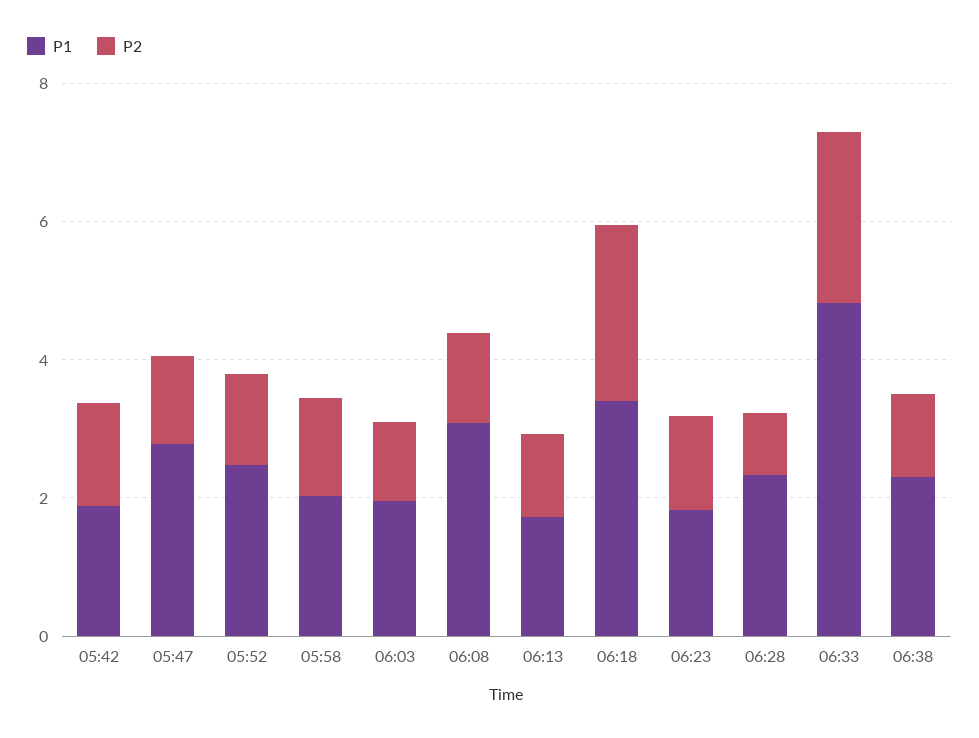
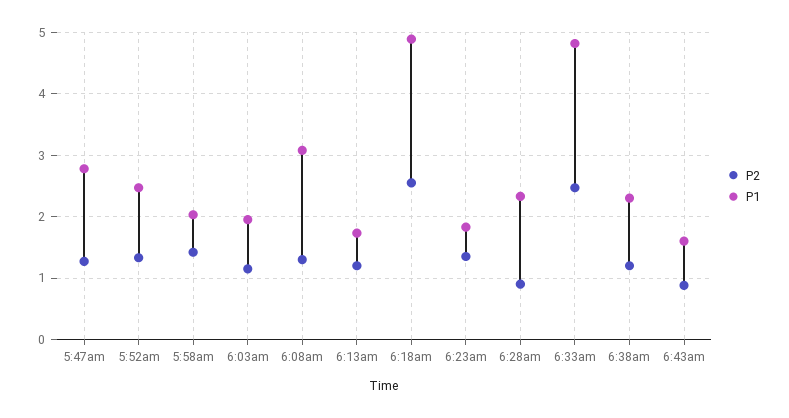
P1, 05:42: 2 -> none
P2, 05:42: 1.5 -> none
P1, 06:18: 3.5 -> 4.9
P2, 6:43am: none -> 0.9
P1, 6:43am: none -> 1.6

